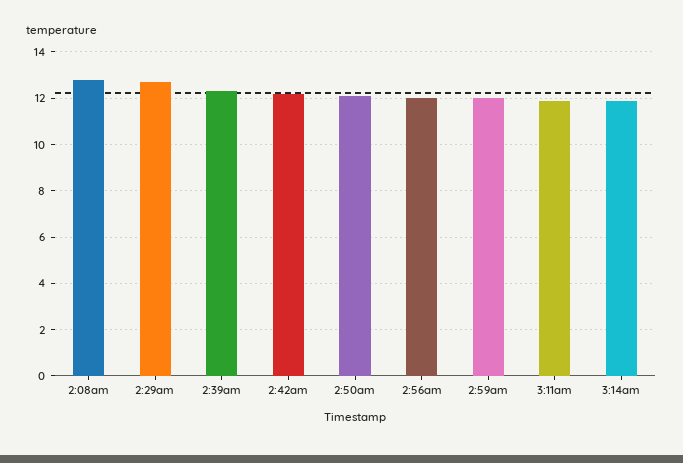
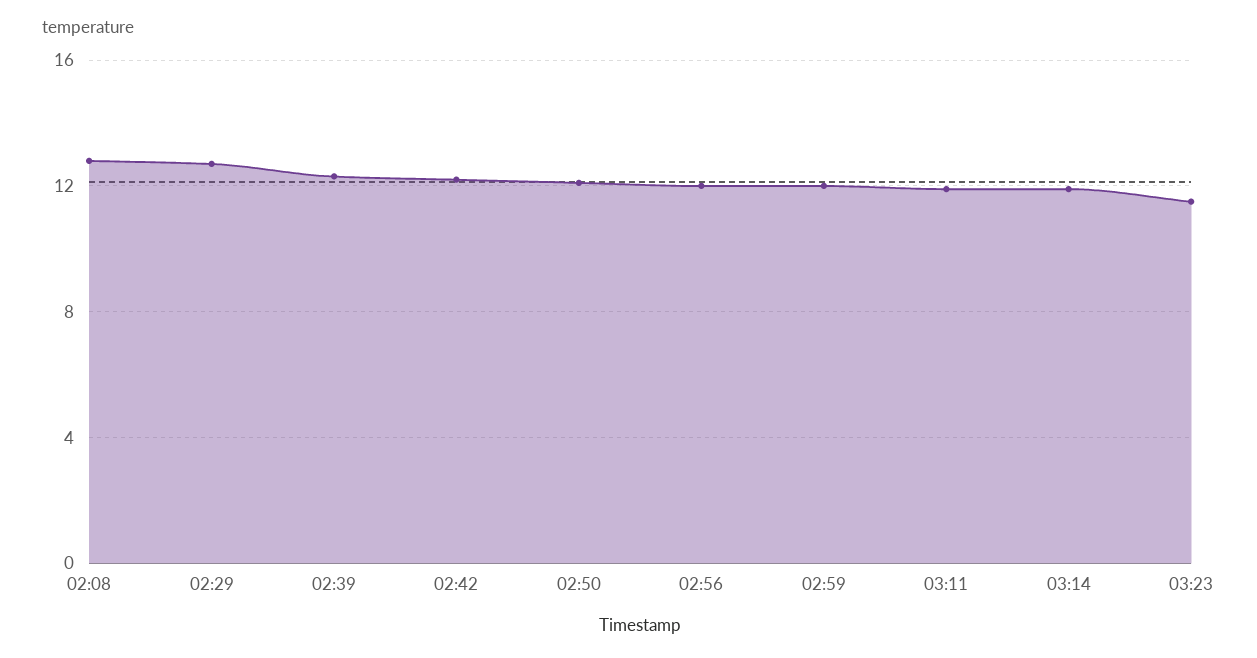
03:23: none -> 11.5

